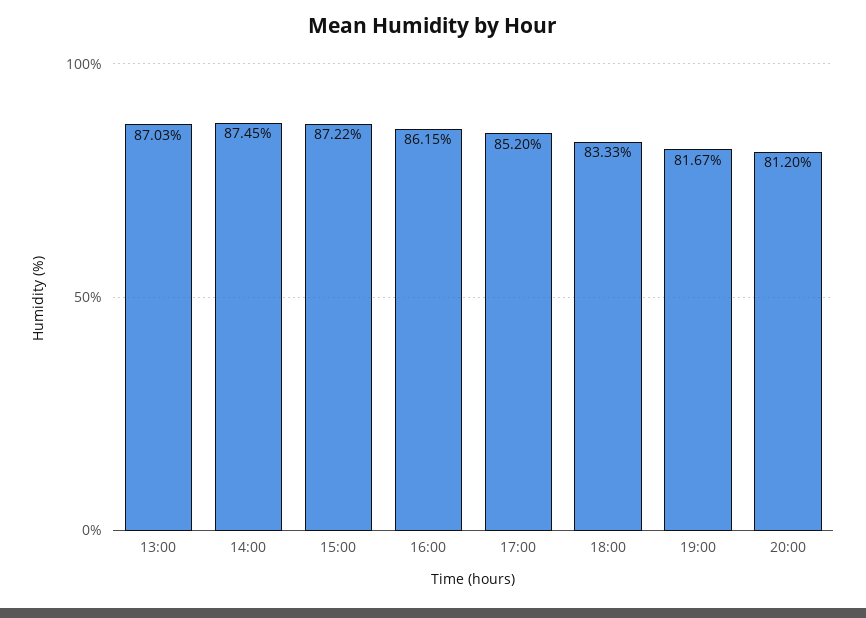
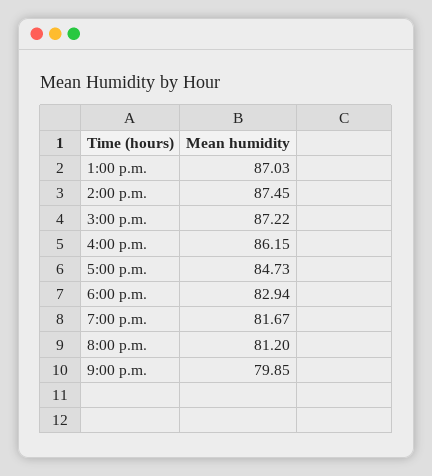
17:00: 85.2 -> 84.73
18:00: 83.33 -> 82.94
9:00 p.m.: none -> 79.85

